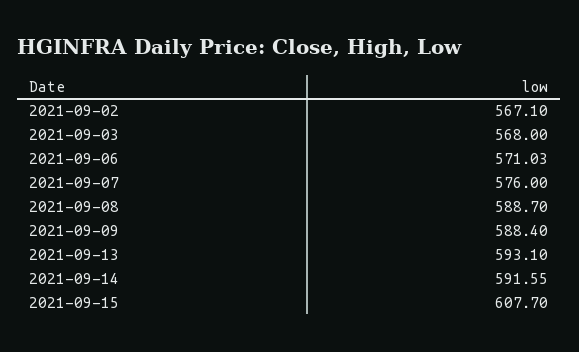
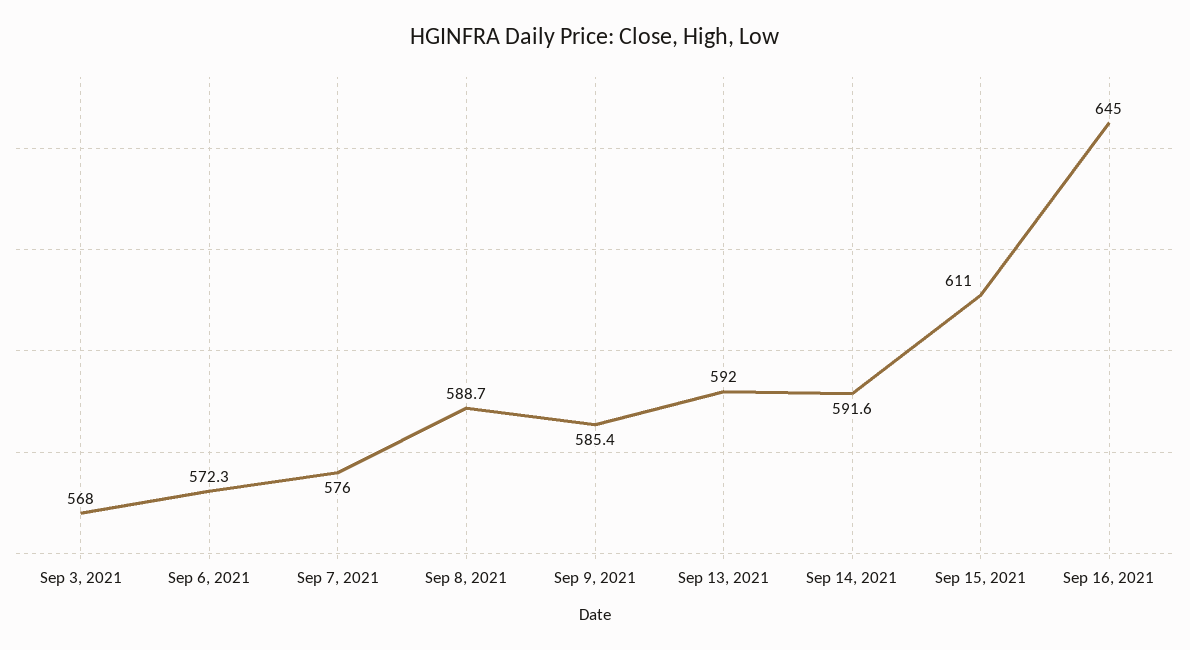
2021-09-02: 567.1 -> none
2021-09-06: 571.03 -> 572.3
2021-09-09: 588.4 -> 585.4
2021-09-13: 593.1 -> 592
2021-09-15: 607.7 -> 611
Sep 16, 2021: none -> 645

